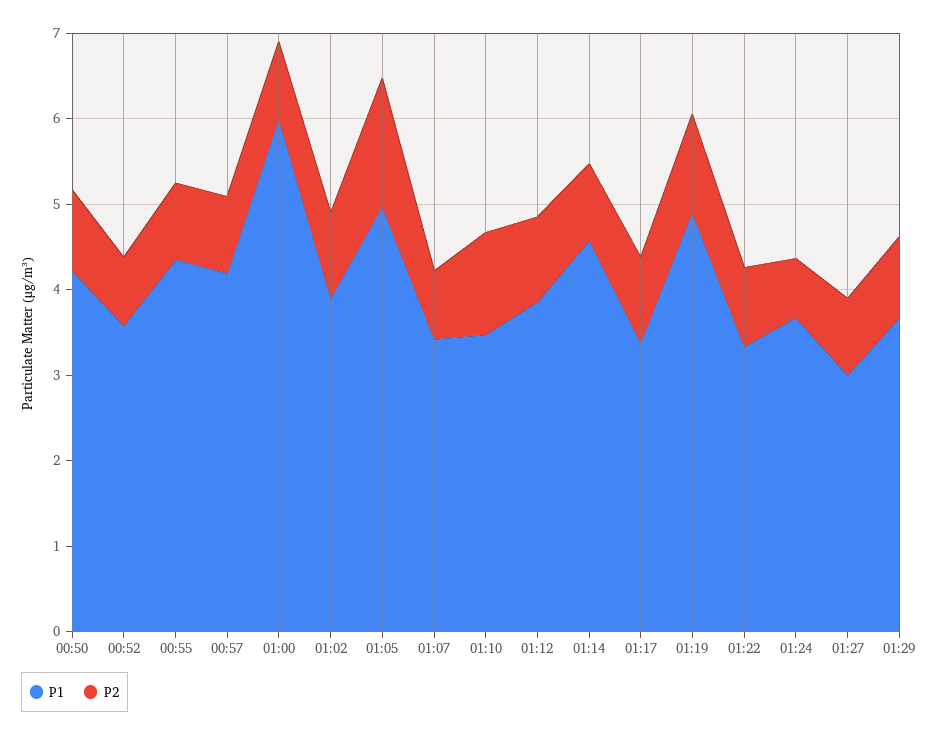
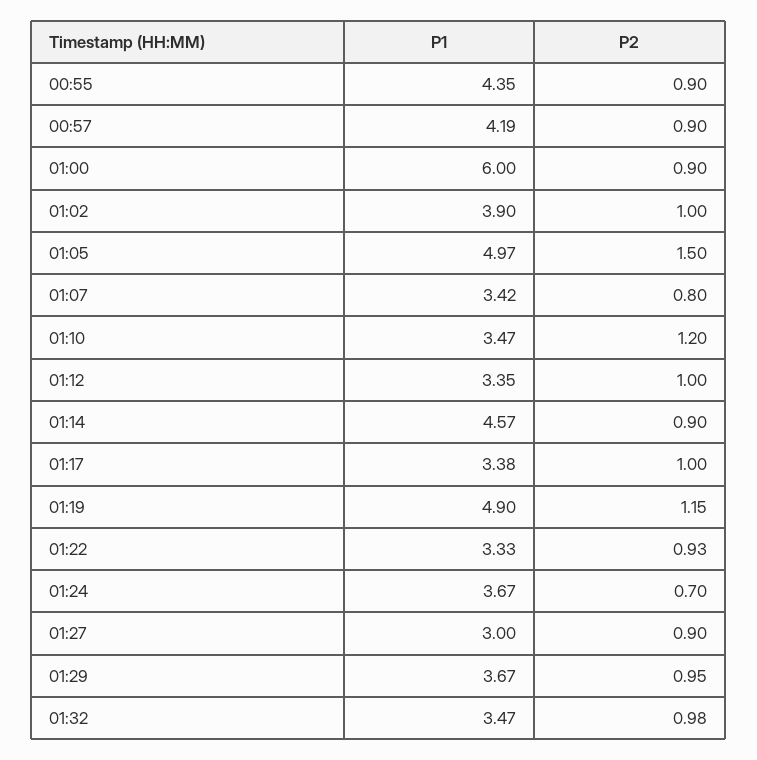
P1, 00:50: 4.2 -> none
P2, 00:50: 1 -> none
P1, 00:52: 3.6 -> none
P2, 00:52: 0.8 -> none
P1, 01:12: 3.8 -> 3.35
P1, 01:32: none -> 3.47
P2, 01:32: none -> 0.98

